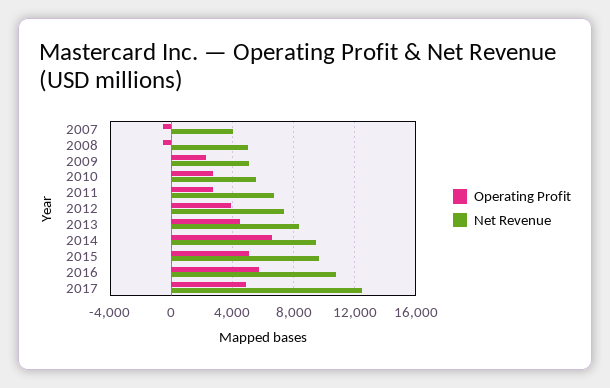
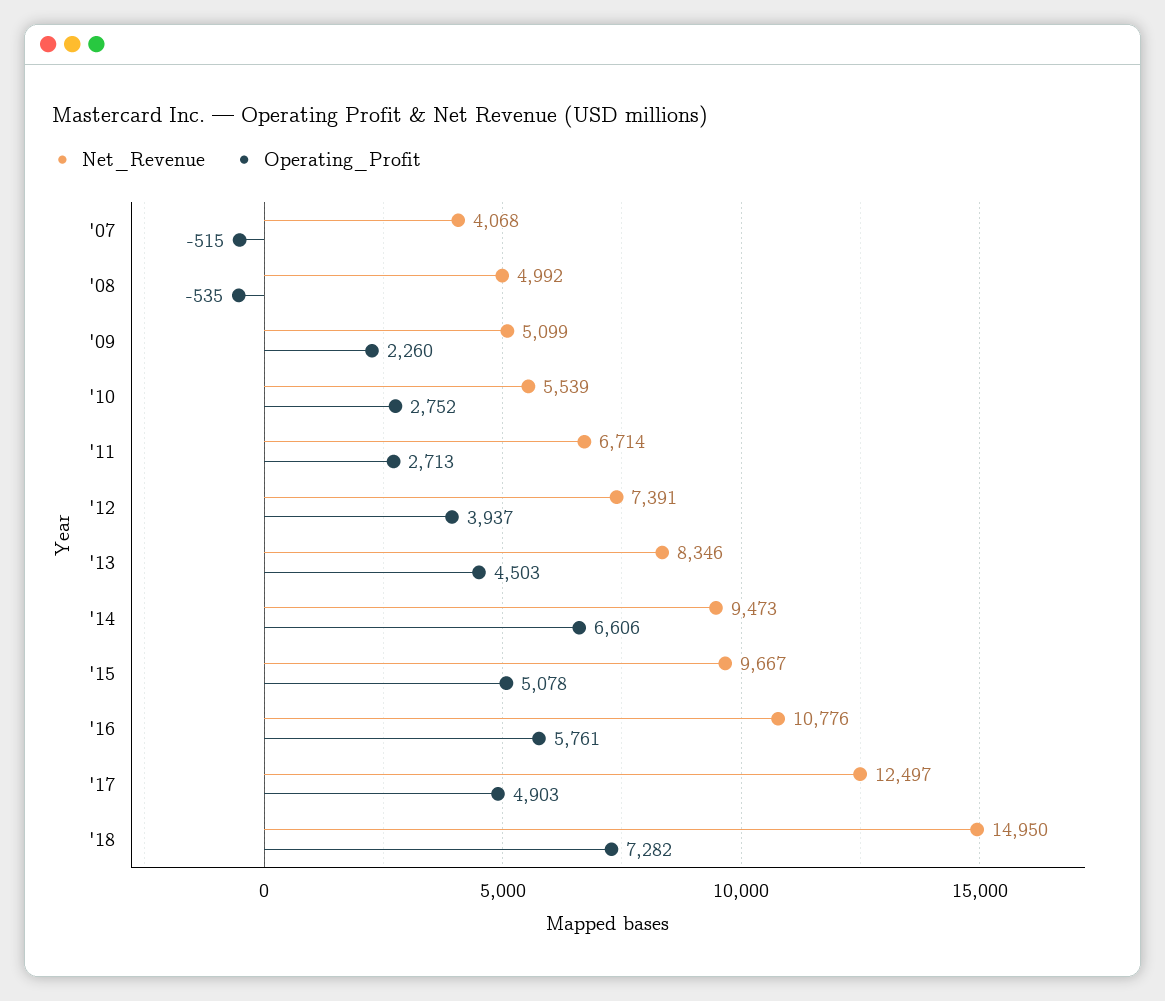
Net Revenue, '18: none -> 14950
Operating Profit, '18: none -> 7282

